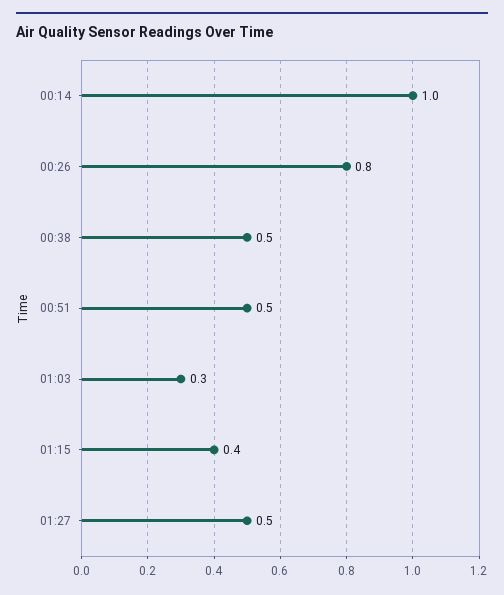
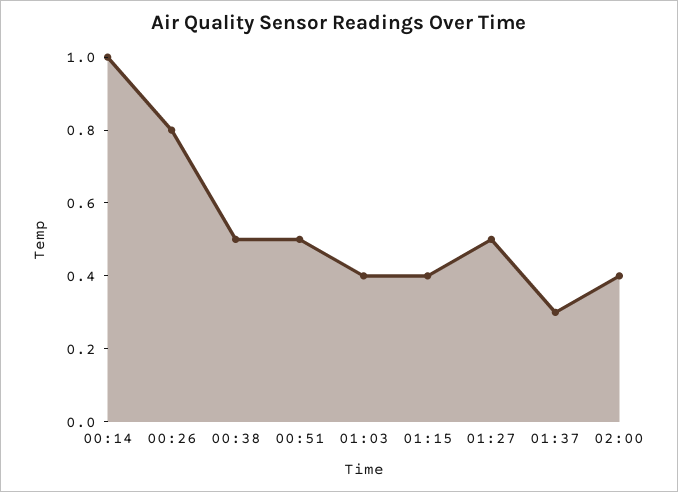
01:03: 0.3 -> 0.4
01:37: none -> 0.3
02:00: none -> 0.4

